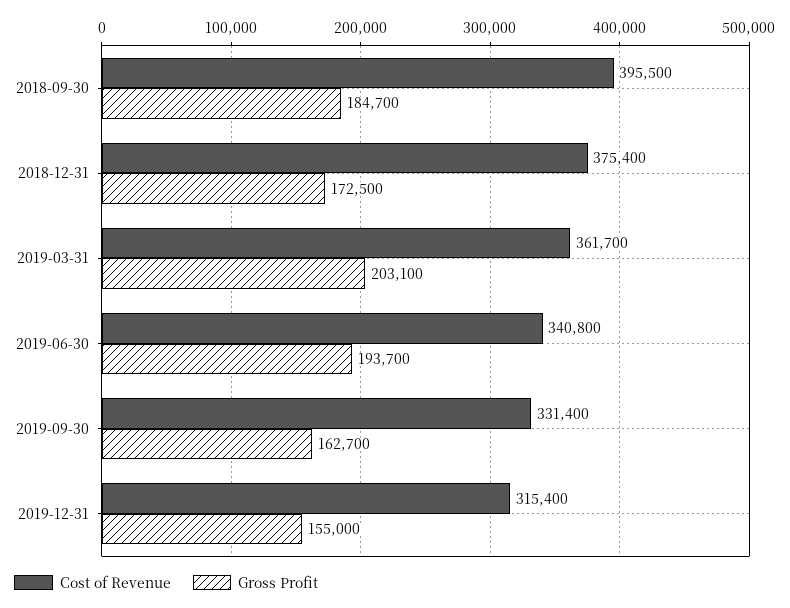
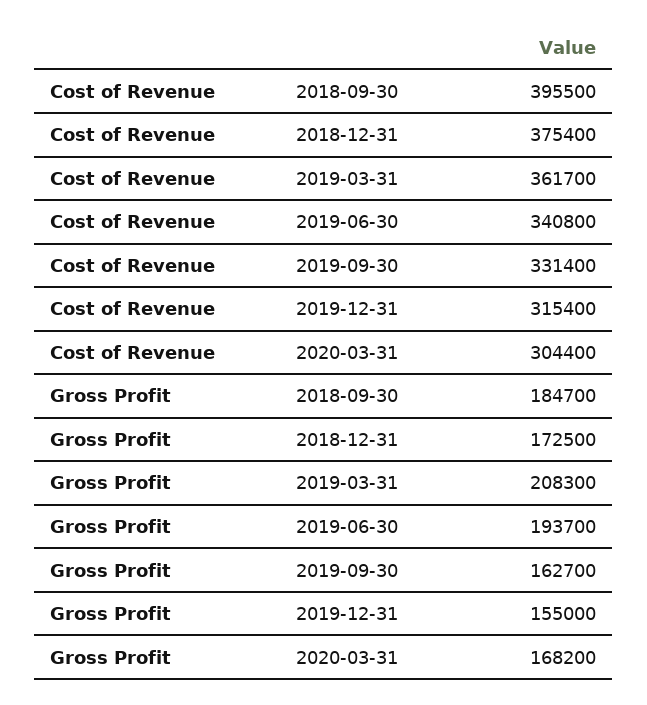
Gross Profit, 2019-03-31: 203100 -> 208300
Cost of Revenue, 2020-03-31: none -> 304400
Gross Profit, 2020-03-31: none -> 168200

